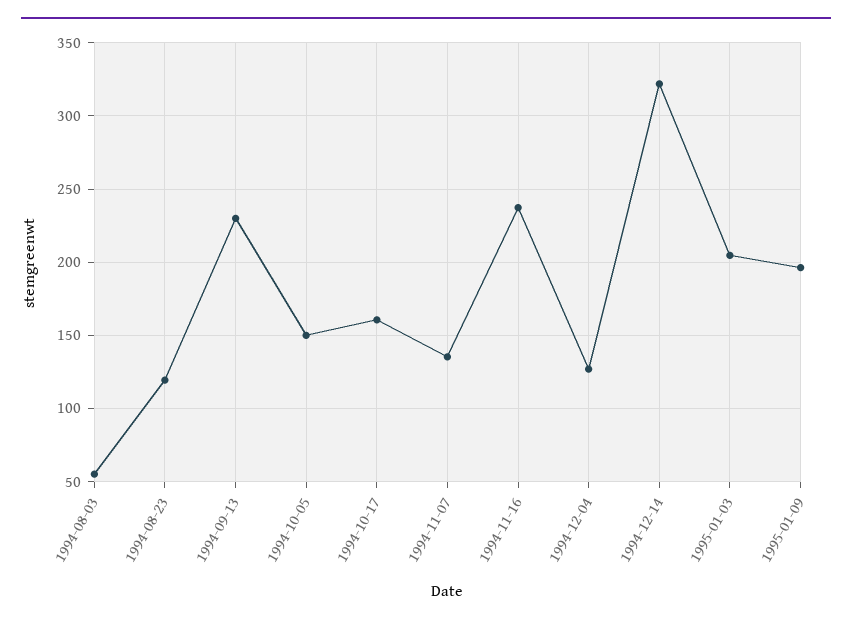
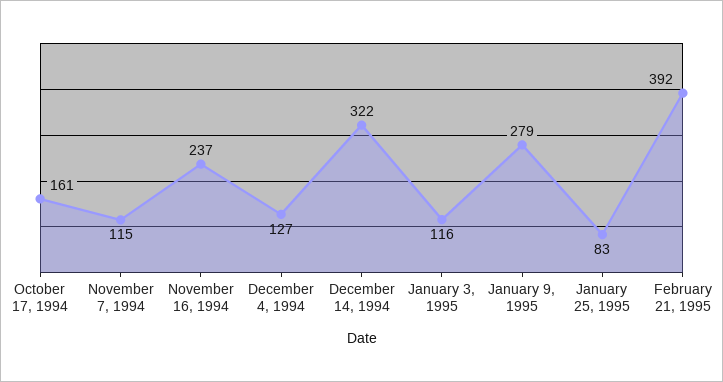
1994-08-03: 55 -> none
1994-08-23: 120 -> none
1994-09-13: 230 -> none
1994-10-05: 150 -> none
1994-11-07: 135 -> 115
1995-01-03: 205 -> 116
1995-01-09: 195 -> 279
January 25, 1995: none -> 83
February 21, 1995: none -> 392

